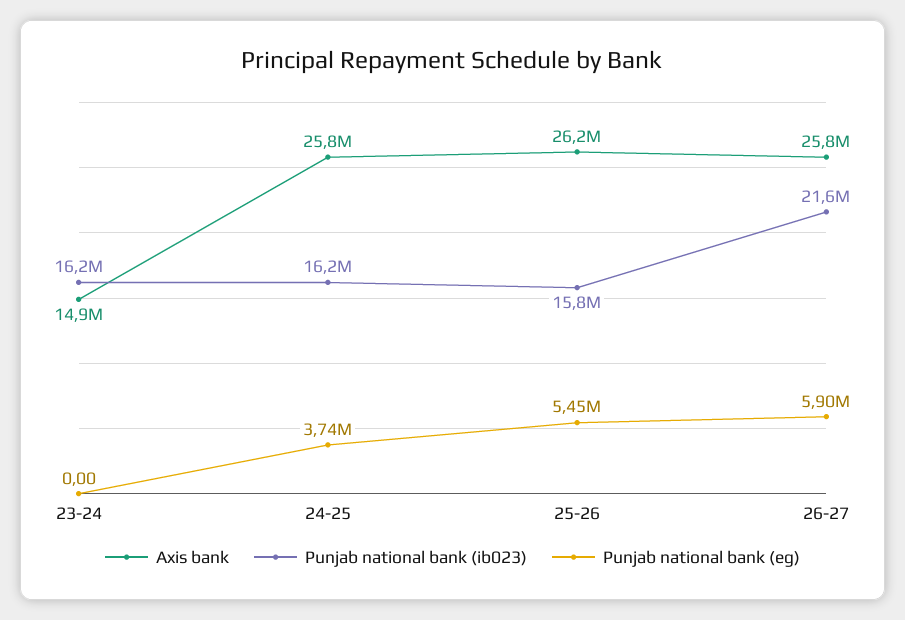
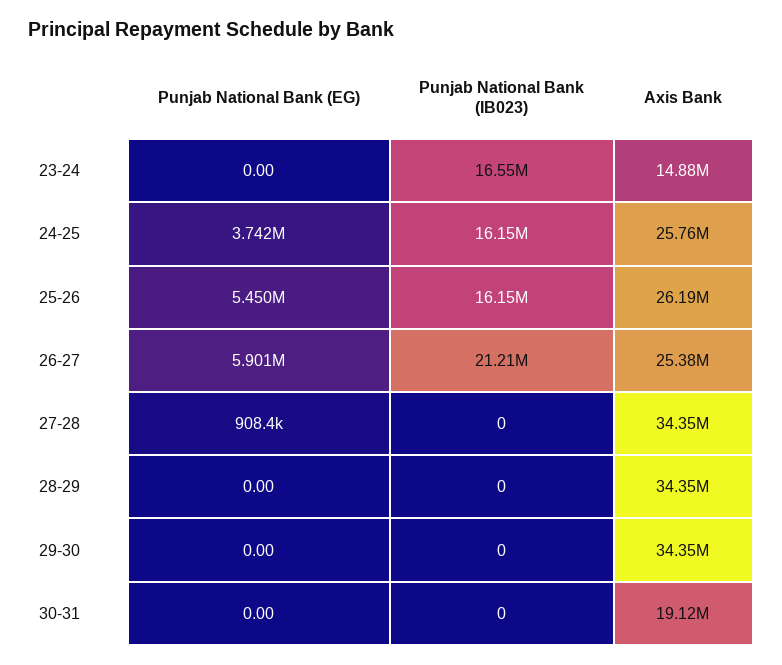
Punjab national bank (ib023), 23-24: 16200000 -> 16550000
Punjab national bank (ib023), 25-26: 15800000 -> 16150000
Axis bank, 26-27: 25800000 -> 25380000
Punjab national bank (ib023), 26-27: 21600000 -> 21210000
Punjab national bank (eg), 27-28: none -> 908400
Punjab national bank (ib023), 27-28: none -> 0
Axis bank, 27-28: none -> 34350000
Punjab national bank (eg), 28-29: none -> 0
Punjab national bank (ib023), 28-29: none -> 0
Axis bank, 28-29: none -> 34350000
Punjab national bank (eg), 29-30: none -> 0
Punjab national bank (ib023), 29-30: none -> 0
Axis bank, 29-30: none -> 34350000
Punjab national bank (eg), 30-31: none -> 0
Punjab national bank (ib023), 30-31: none -> 0
Axis bank, 30-31: none -> 19120000

